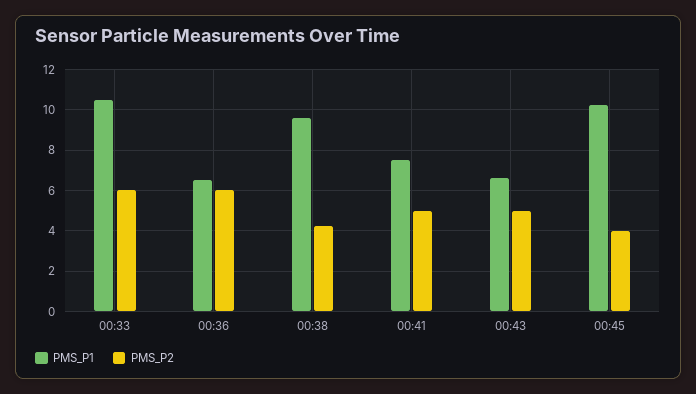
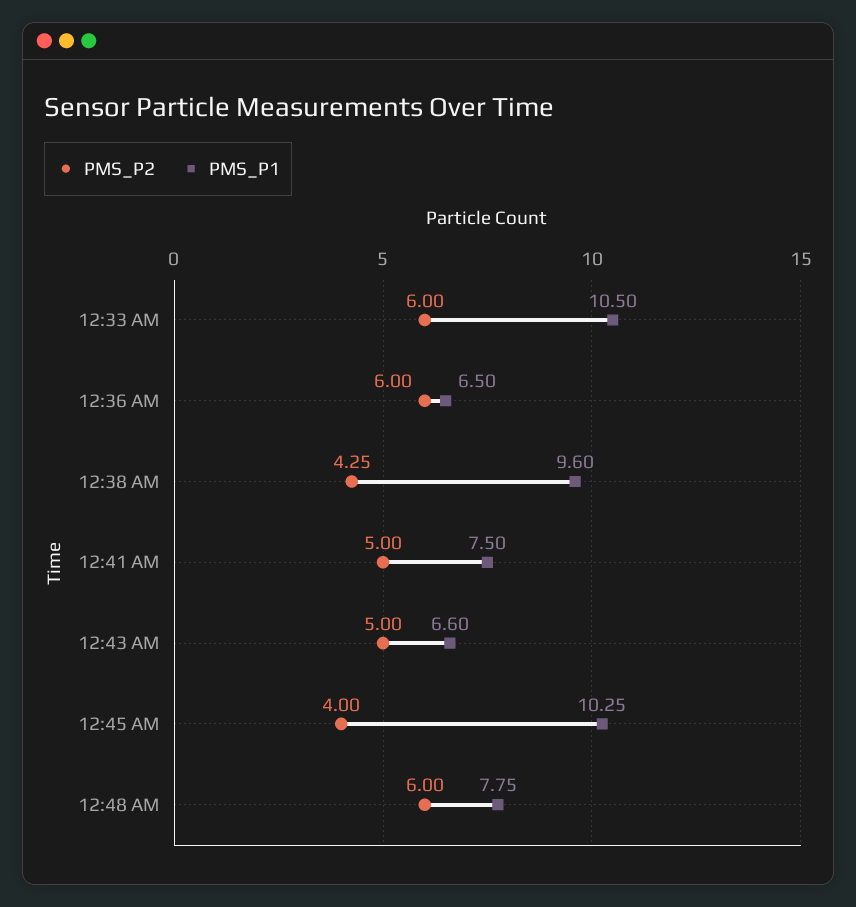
PMS_P2, 12:48 AM: none -> 6
PMS_P1, 12:48 AM: none -> 7.75

